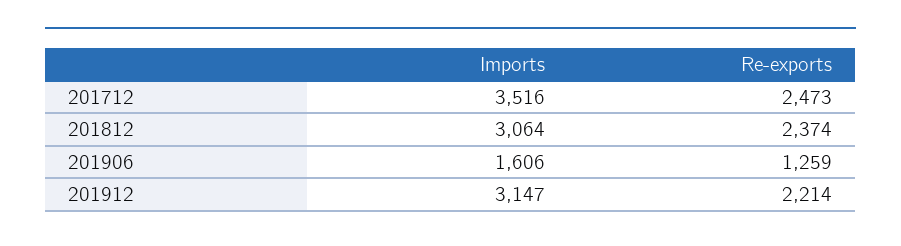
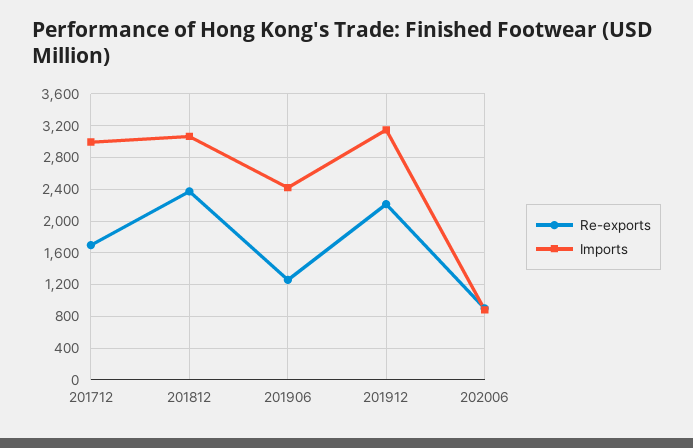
Imports, 201712: 3516 -> 3000
Re-exports, 201712: 2473 -> 1700
Imports, 201906: 1606 -> 2400
Re-exports, 202006: none -> 900
Imports, 202006: none -> 900

